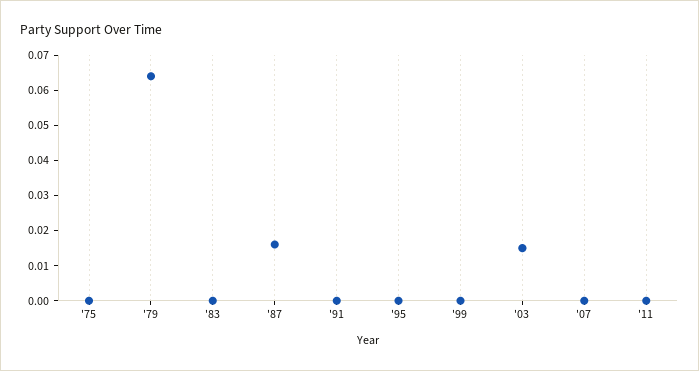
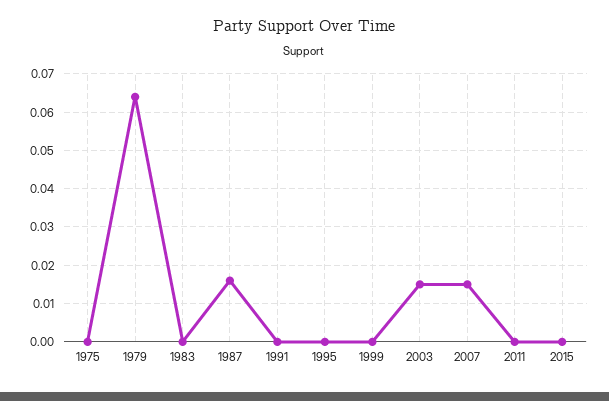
'07: 0 -> 0.015
2015: none -> 0

